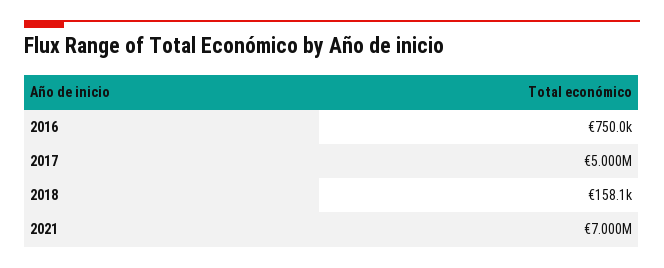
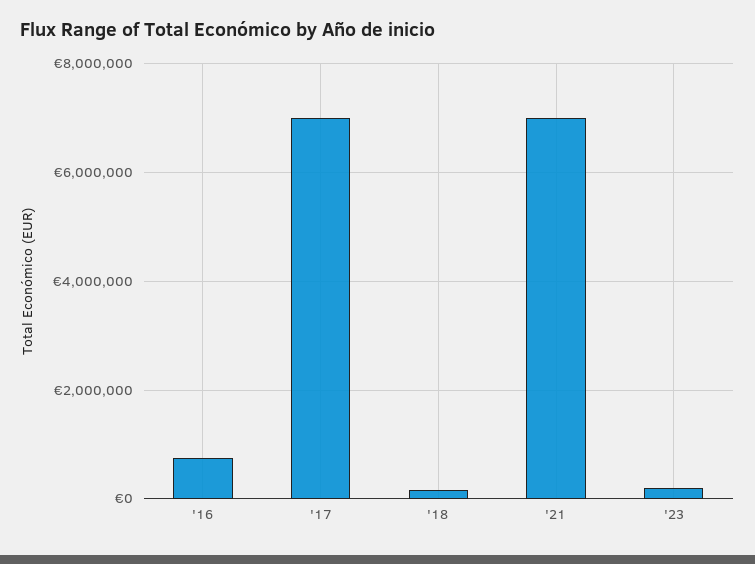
2017: 5000000 -> 7000000
'23: none -> 200000

